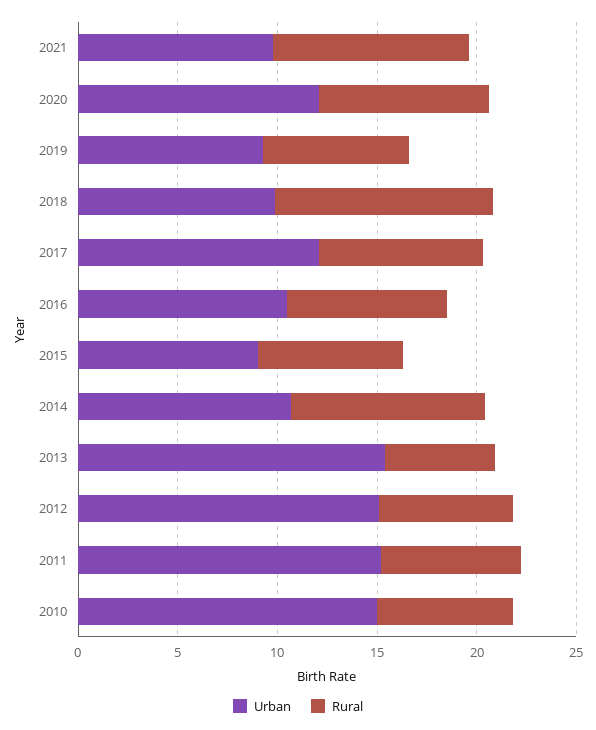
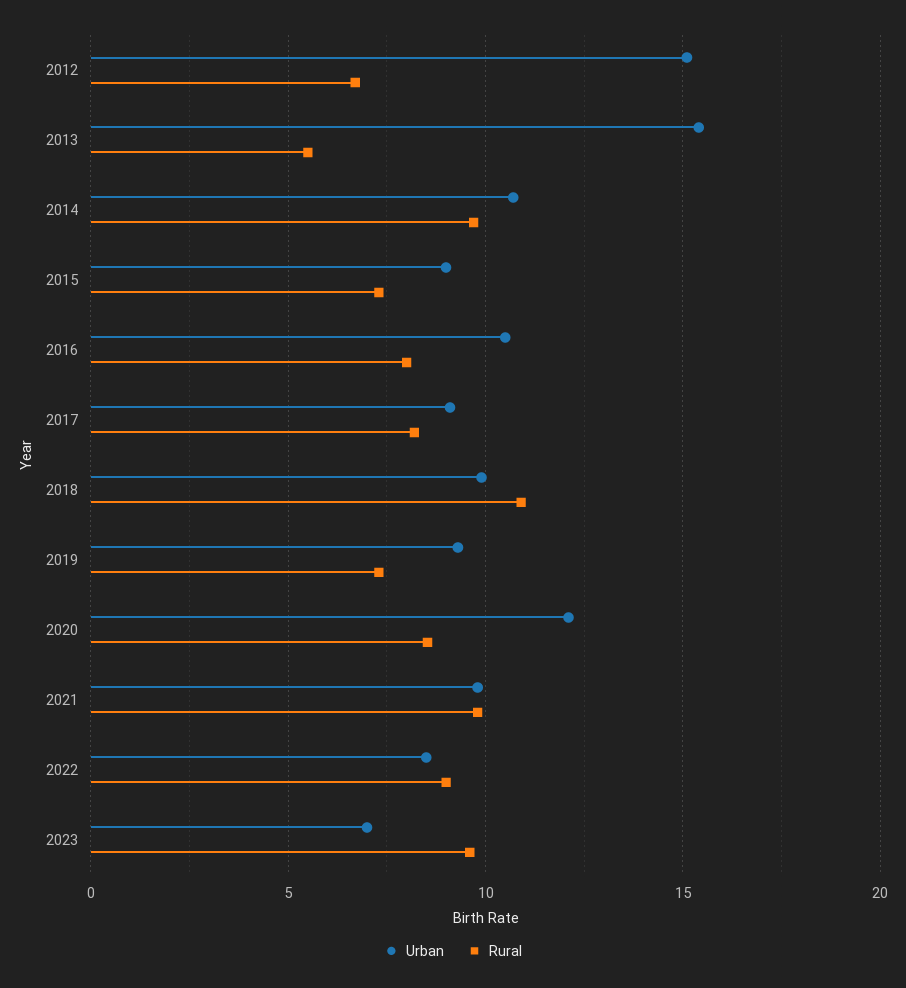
Urban, 2017: 12 -> 9
Urban, 2011: 15 -> none
Rural, 2011: 7 -> none
Urban, 2010: 15 -> none
Rural, 2010: 7 -> none
Urban, 2022: none -> 8.5
Rural, 2022: none -> 9
Urban, 2023: none -> 7
Rural, 2023: none -> 9.5

